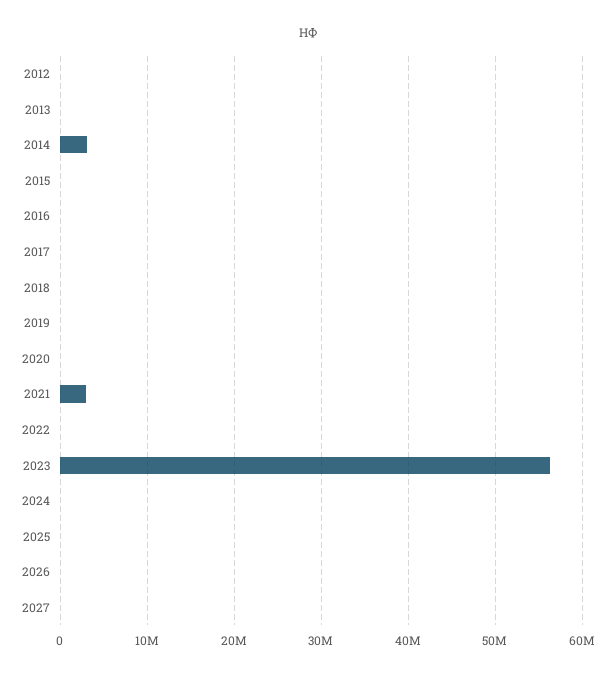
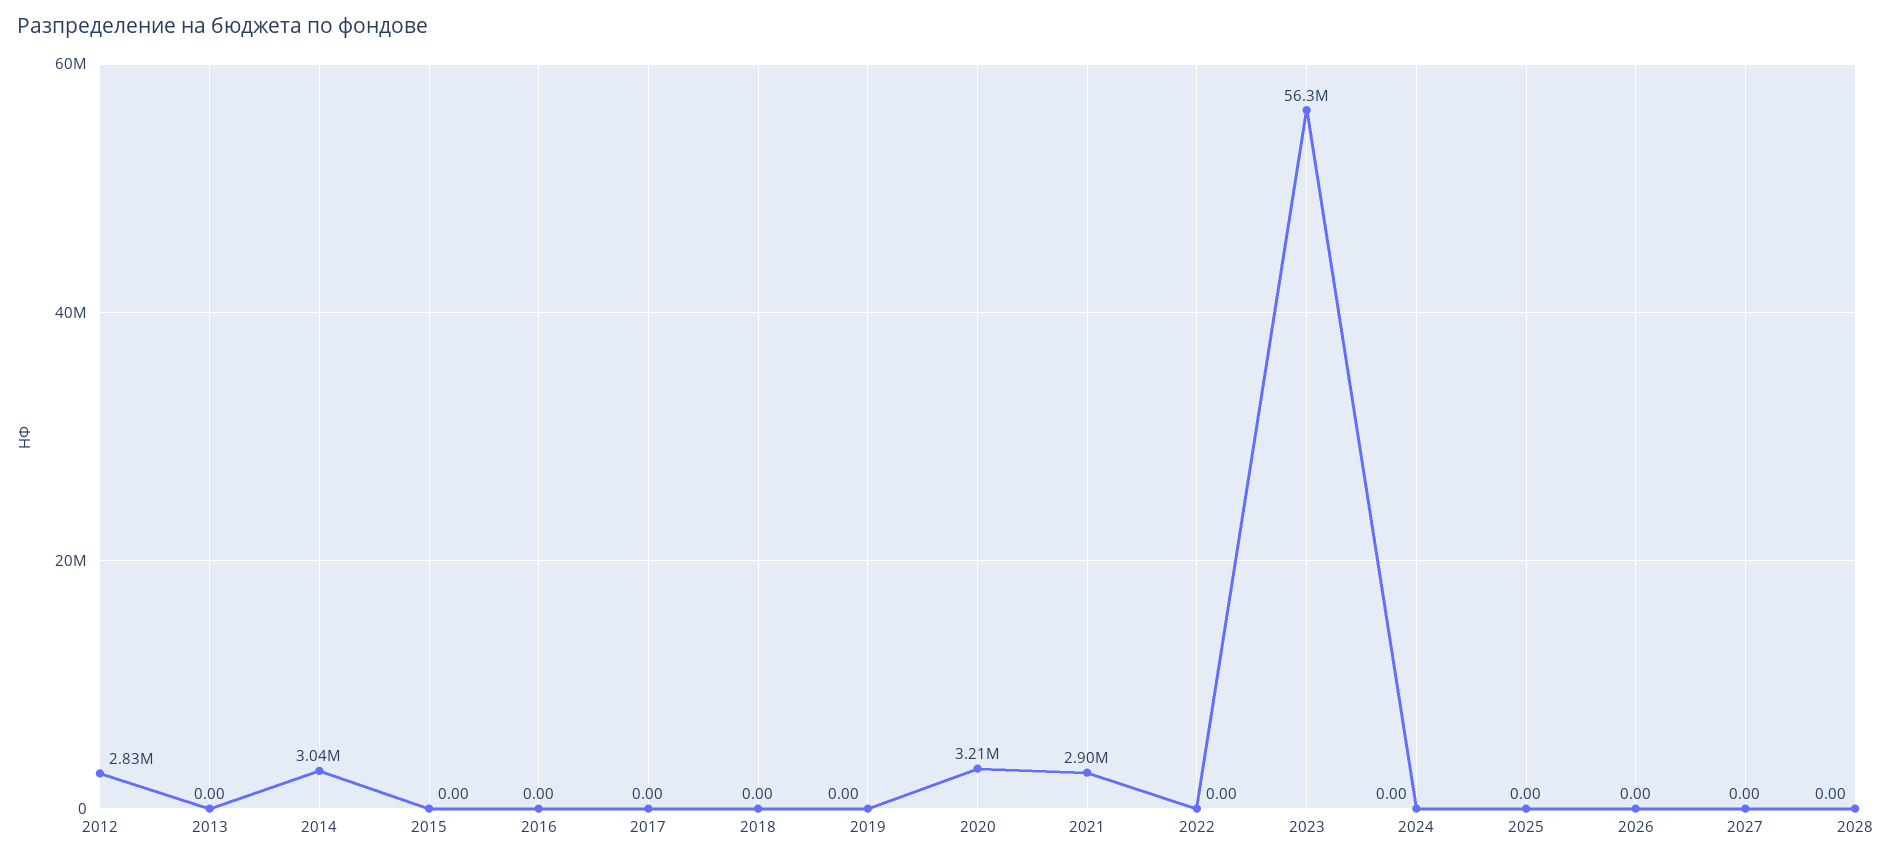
2012: 0 -> 2830000
2020: 0 -> 3210000
2028: none -> 0

